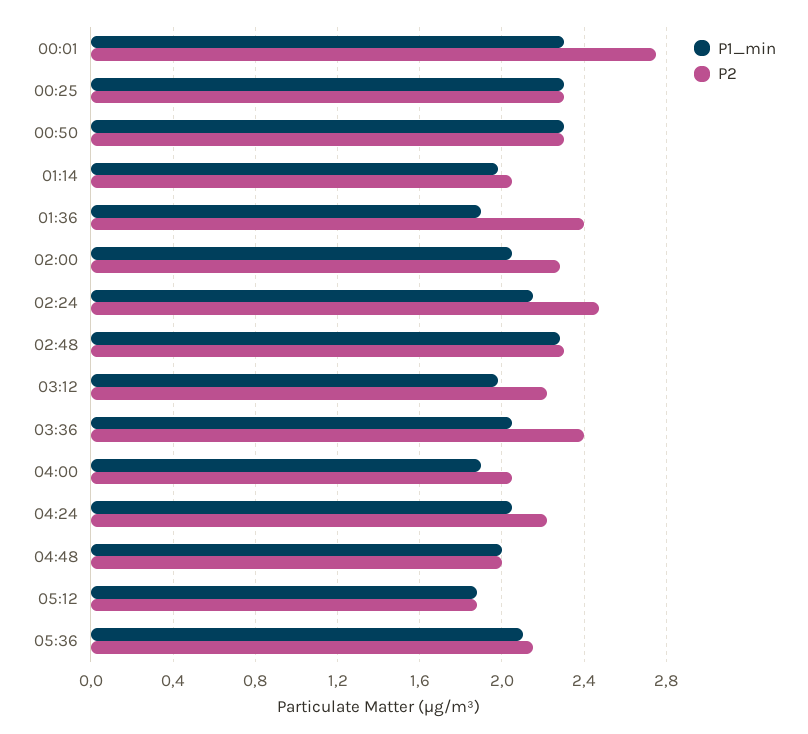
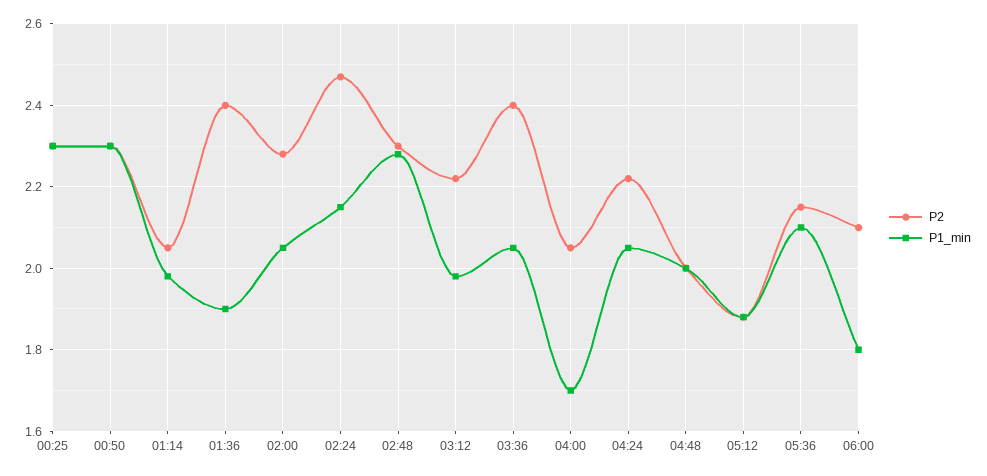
P1_min, 00:01: 2.3 -> none
P2, 00:01: 2.75 -> none
P1_min, 04:00: 1.9 -> 1.7
P2, 06:00: none -> 2.1
P1_min, 06:00: none -> 1.8

